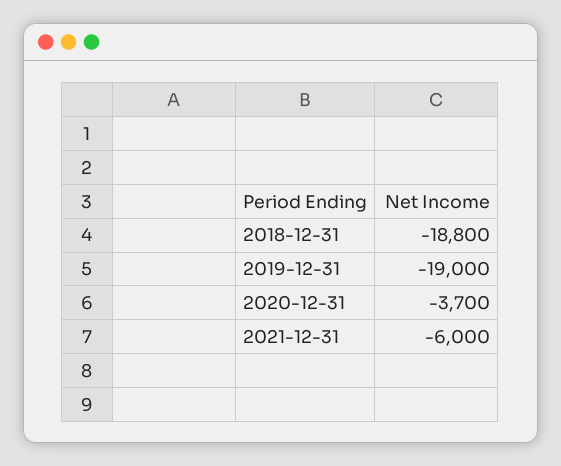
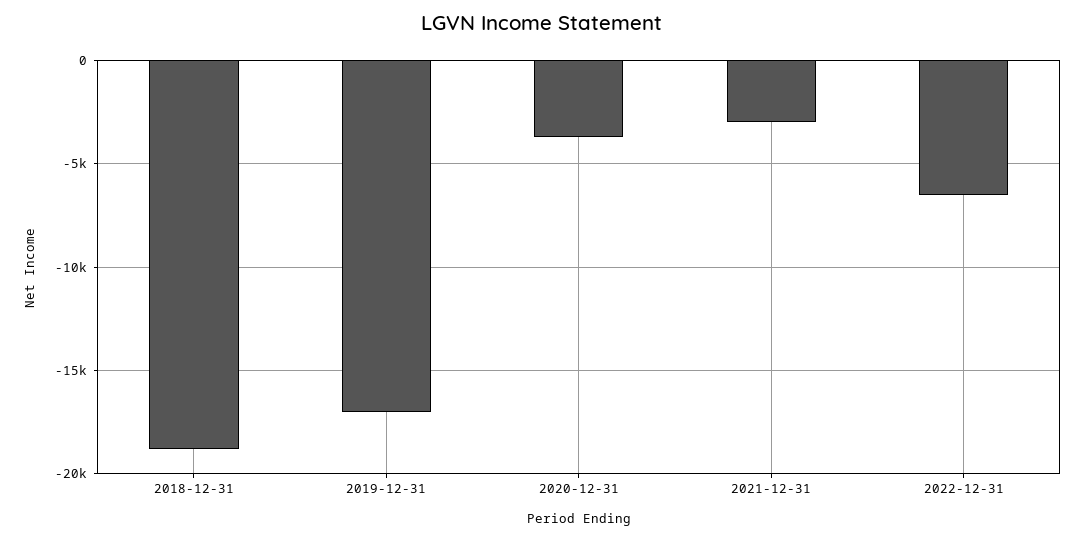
2019-12-31: -19000 -> -17000
2021-12-31: -6000 -> -3000
2022-12-31: none -> -6500

